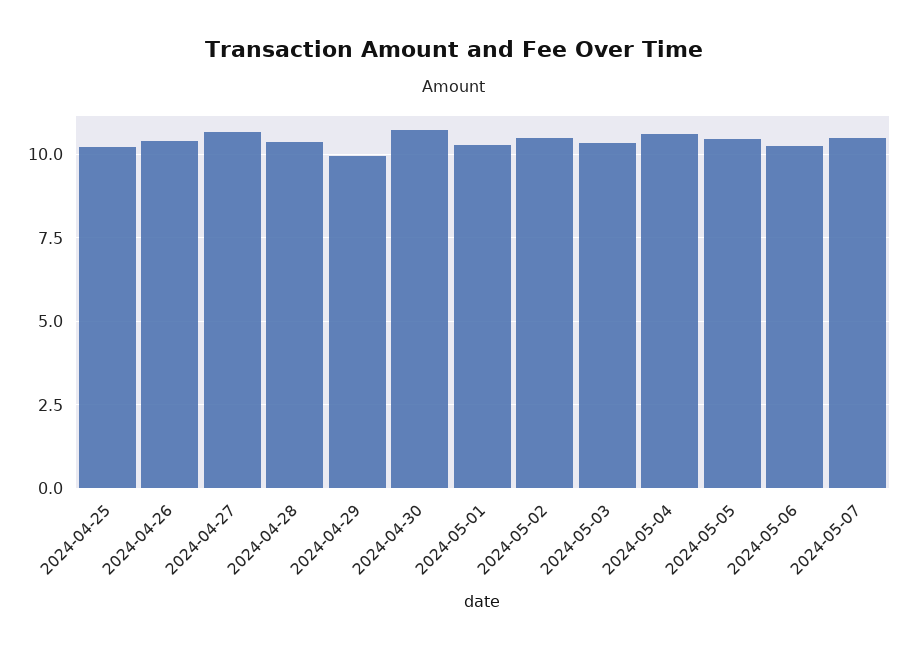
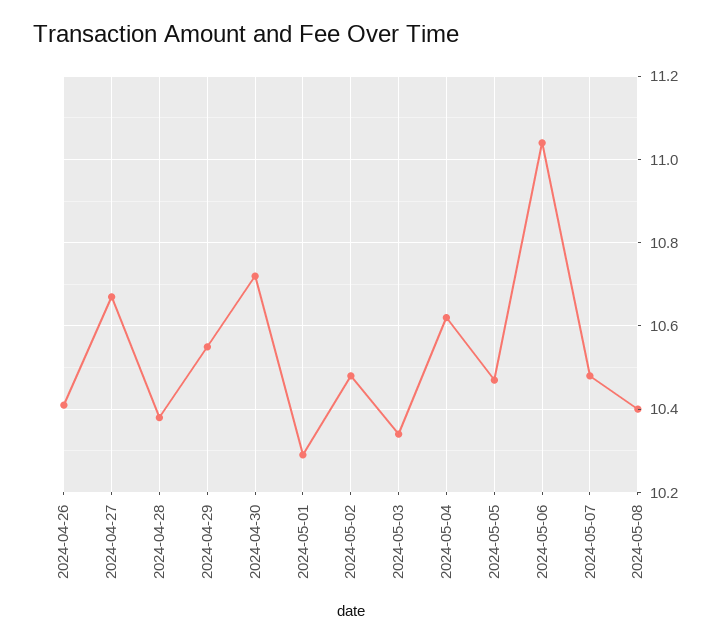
2024-04-25: 10.25 -> none
2024-04-29: 10 -> 10.55
2024-05-06: 10.25 -> 11.05
2024-05-08: none -> 10.4

